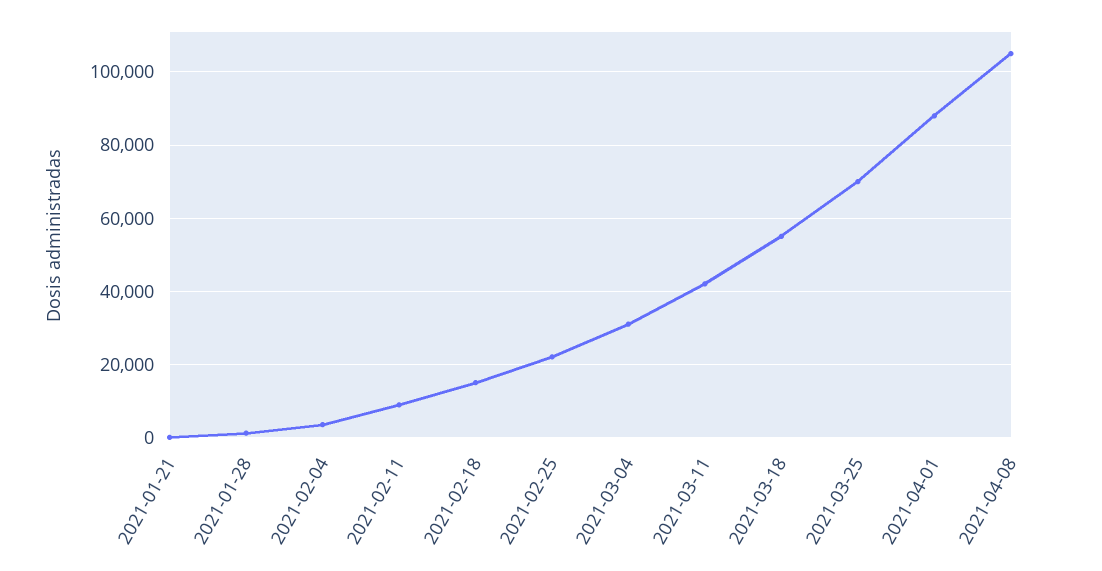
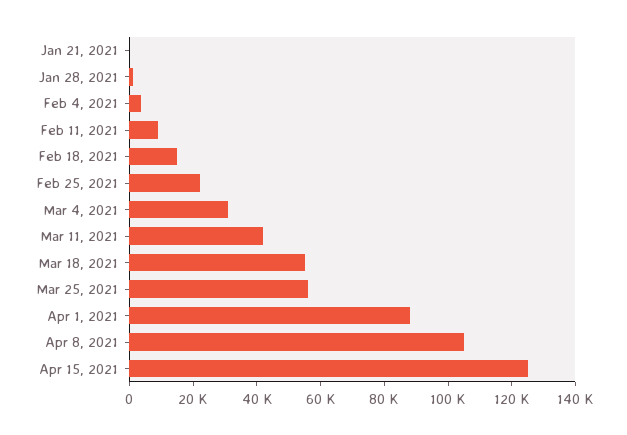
2021-03-25: 70000 -> 55000
Apr 15, 2021: none -> 125000

